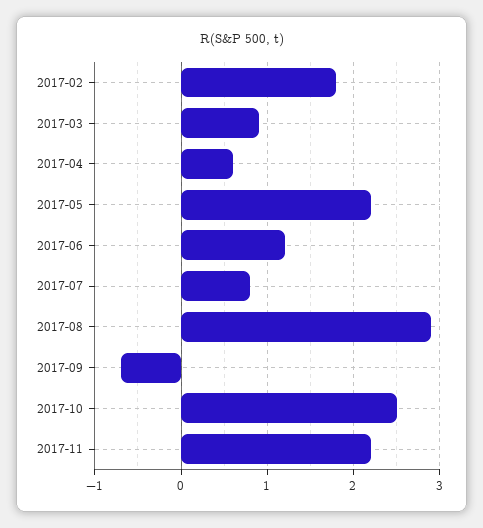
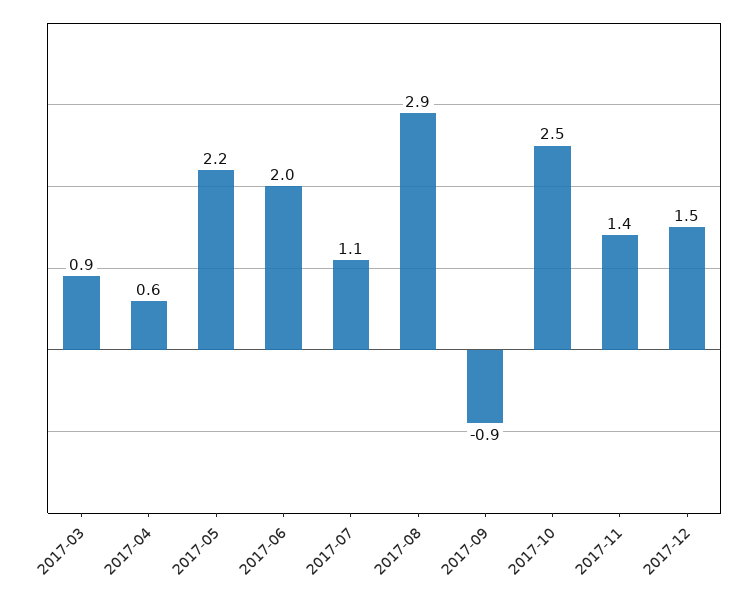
2017-02: 1.8 -> none
2017-06: 1.2 -> 2
2017-07: 0.8 -> 1.1
2017-09: -0.7 -> -0.9
2017-11: 2.2 -> 1.4
2017-12: none -> 1.5

